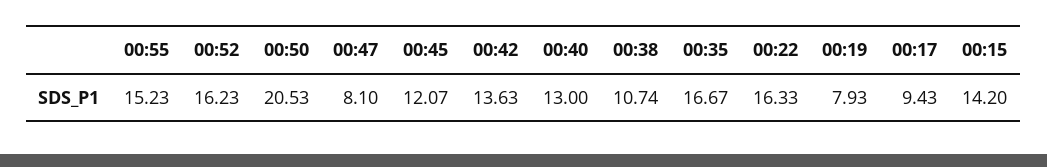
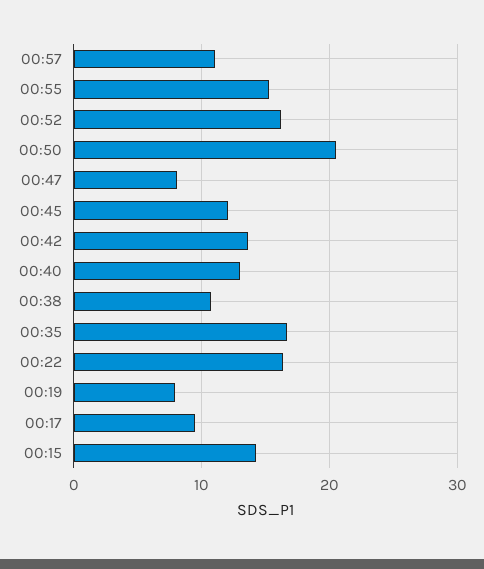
00:57: none -> 11

